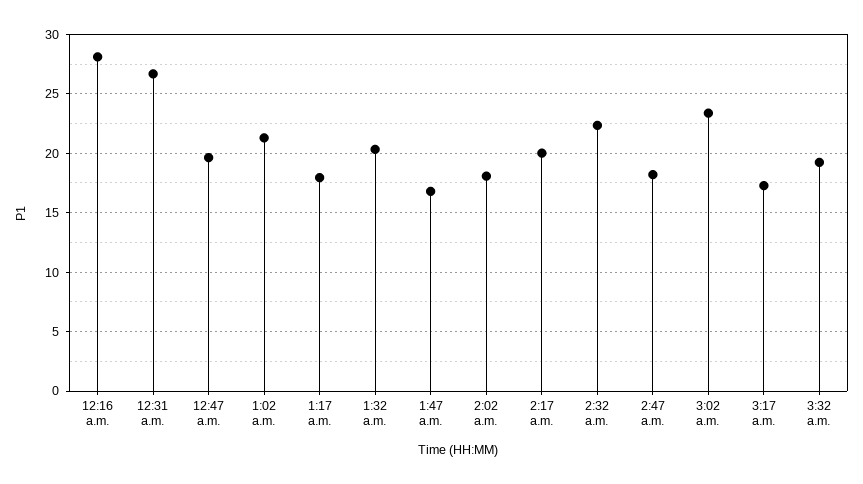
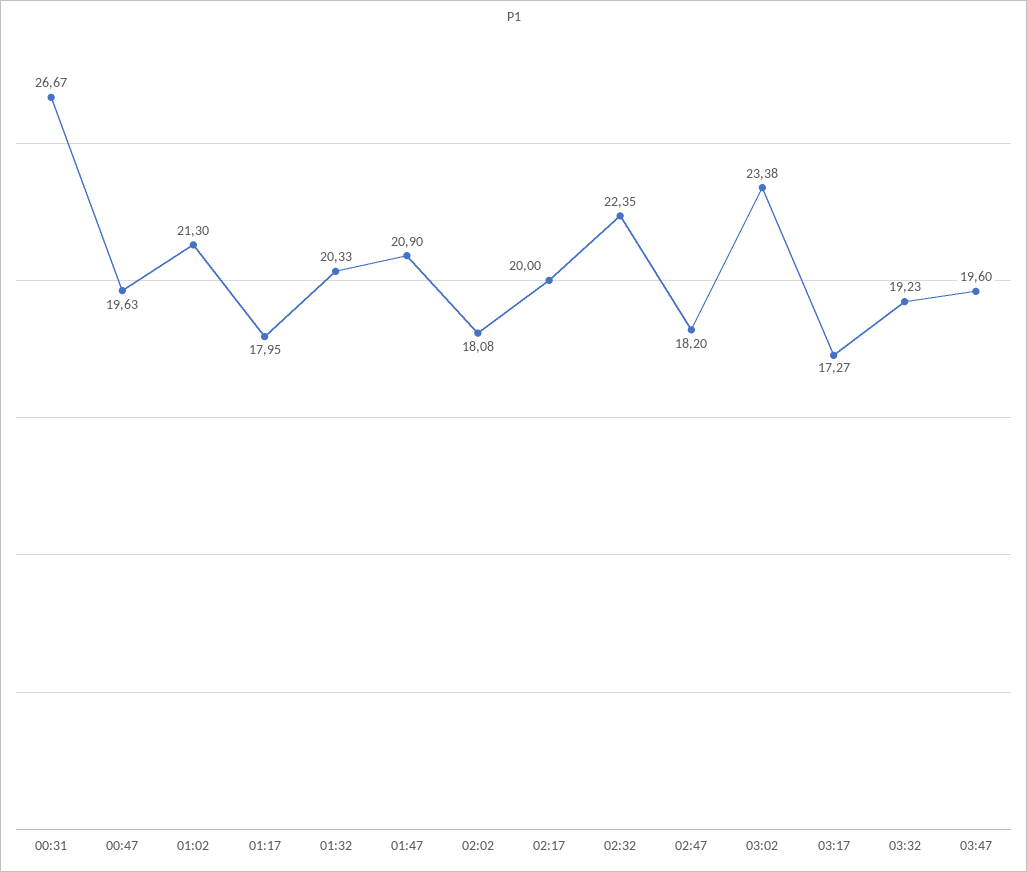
12:16 a.m.: 28 -> none
1:47 a.m.: 17 -> 20.9
03:47: none -> 19.6

